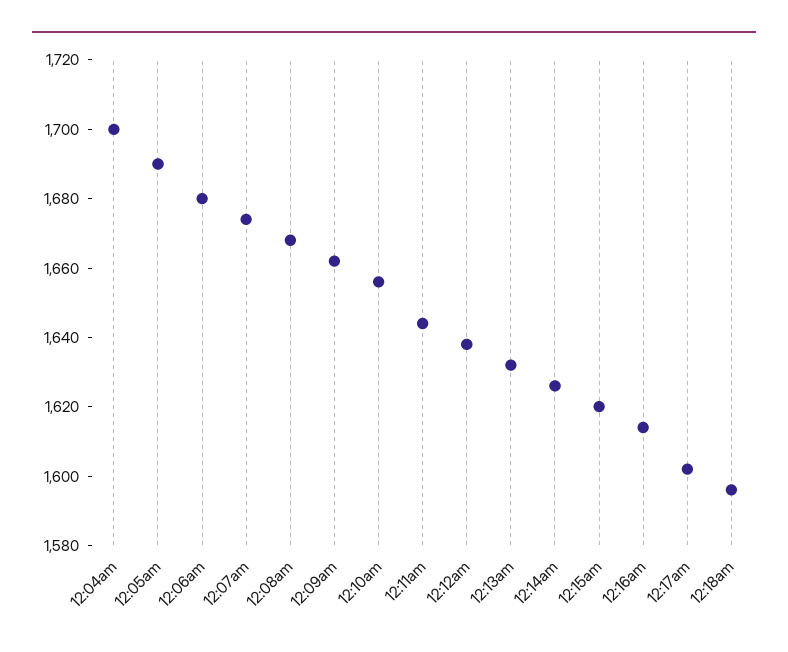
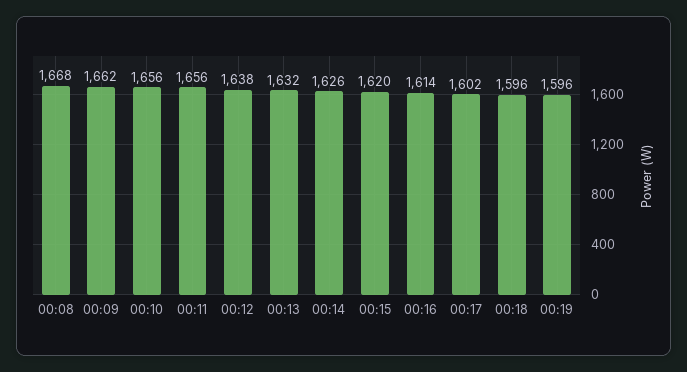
12:04am: 1700 -> none
12:05am: 1690 -> none
12:06am: 1680 -> none
12:07am: 1675 -> none
12:11am: 1645 -> 1656
00:19: none -> 1596

